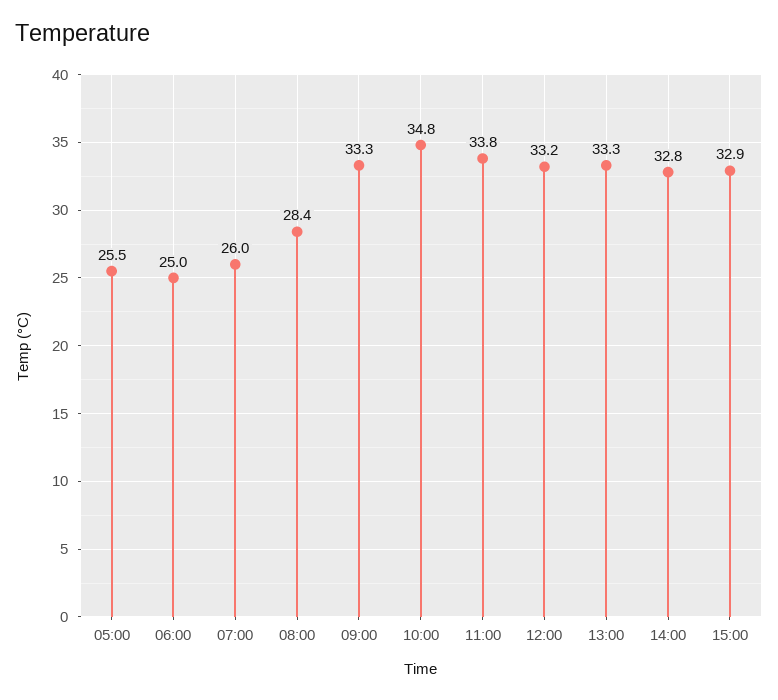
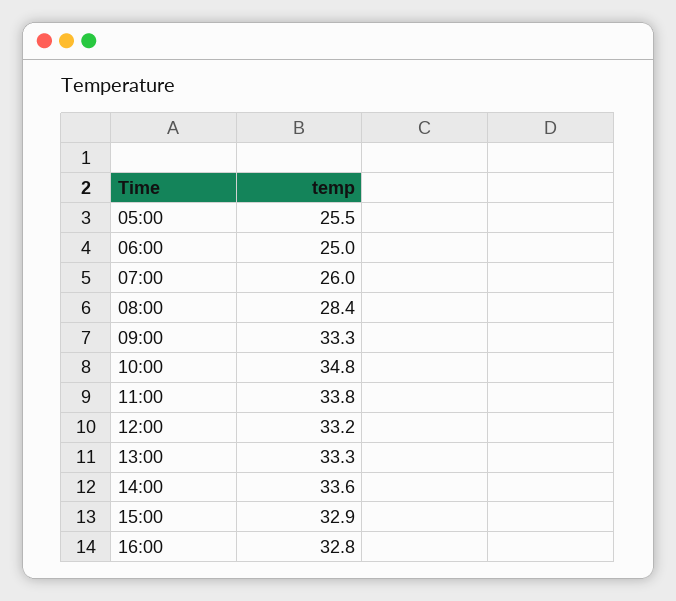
14:00: 32.8 -> 33.6
16:00: none -> 32.8

